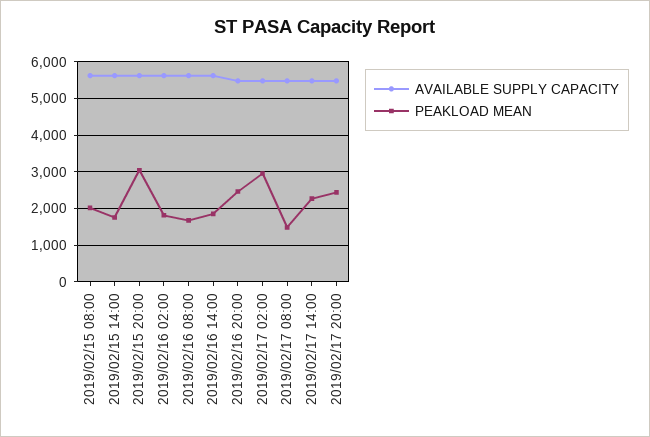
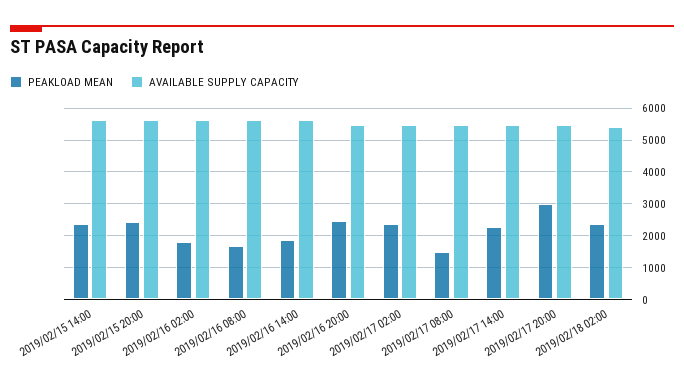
AVAILABLE SUPPLY CAPACITY, 2019/02/15 08:00: 5600 -> none
PEAKLOAD MEAN, 2019/02/15 08:00: 2000 -> none
PEAKLOAD MEAN, 2019/02/15 14:00: 1800 -> 2400
PEAKLOAD MEAN, 2019/02/15 20:00: 3000 -> 2400
PEAKLOAD MEAN, 2019/02/17 02:00: 3000 -> 2400
PEAKLOAD MEAN, 2019/02/17 20:00: 2400 -> 3000
PEAKLOAD MEAN, 2019/02/18 02:00: none -> 2400
AVAILABLE SUPPLY CAPACITY, 2019/02/18 02:00: none -> 5400

